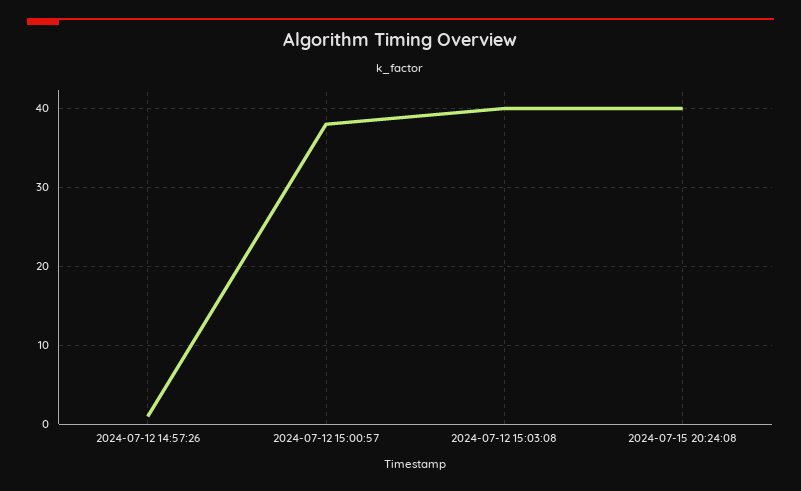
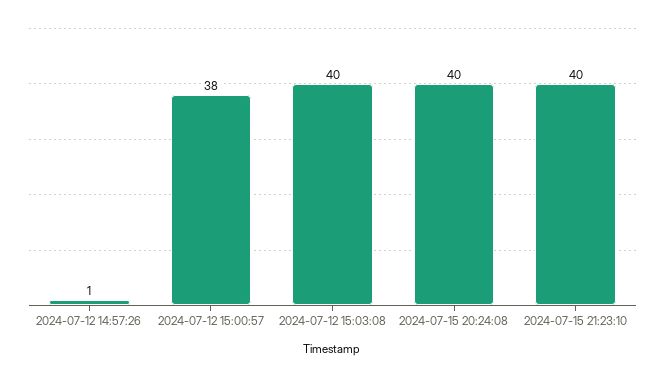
2024-07-15 21:23:10: none -> 40

